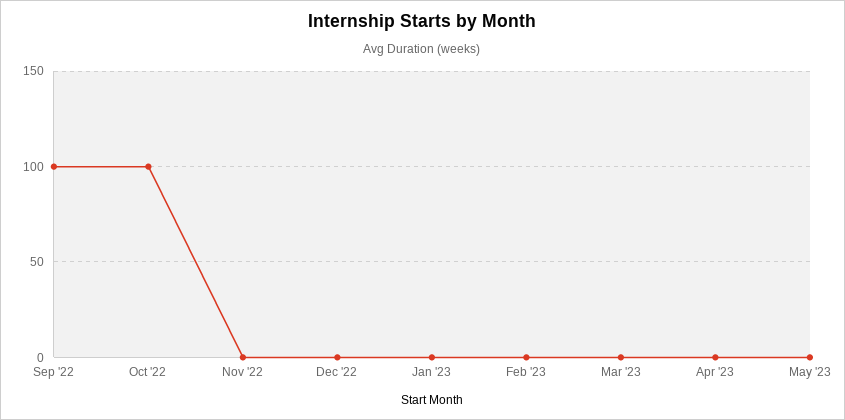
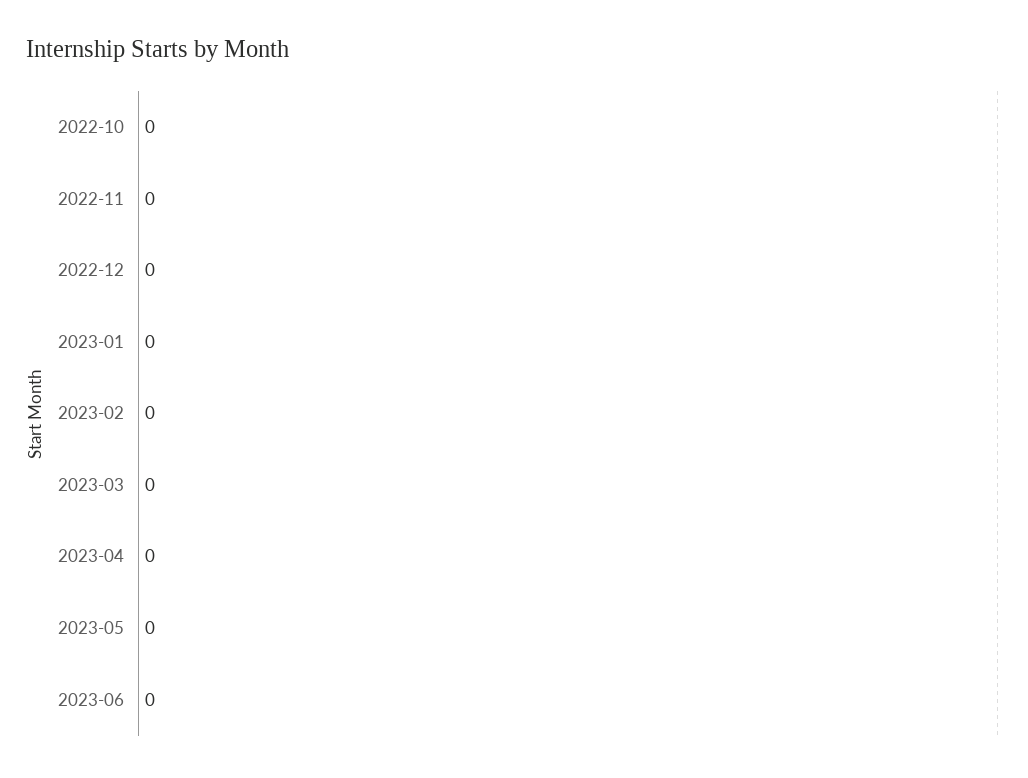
Sep '22: 100 -> none
Oct '22: 100 -> 0
2023-06: none -> 0

